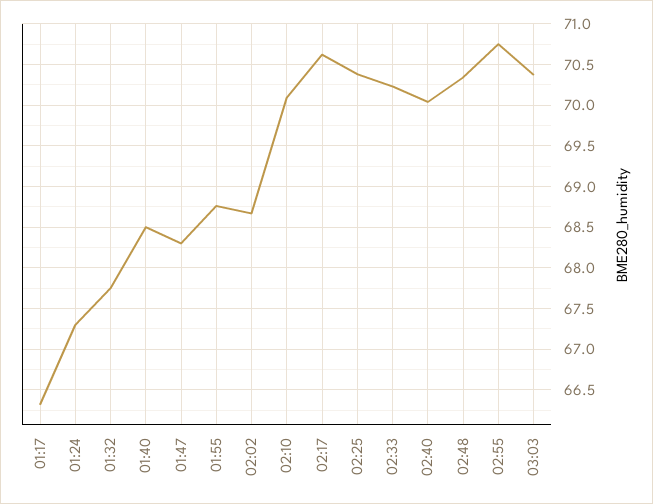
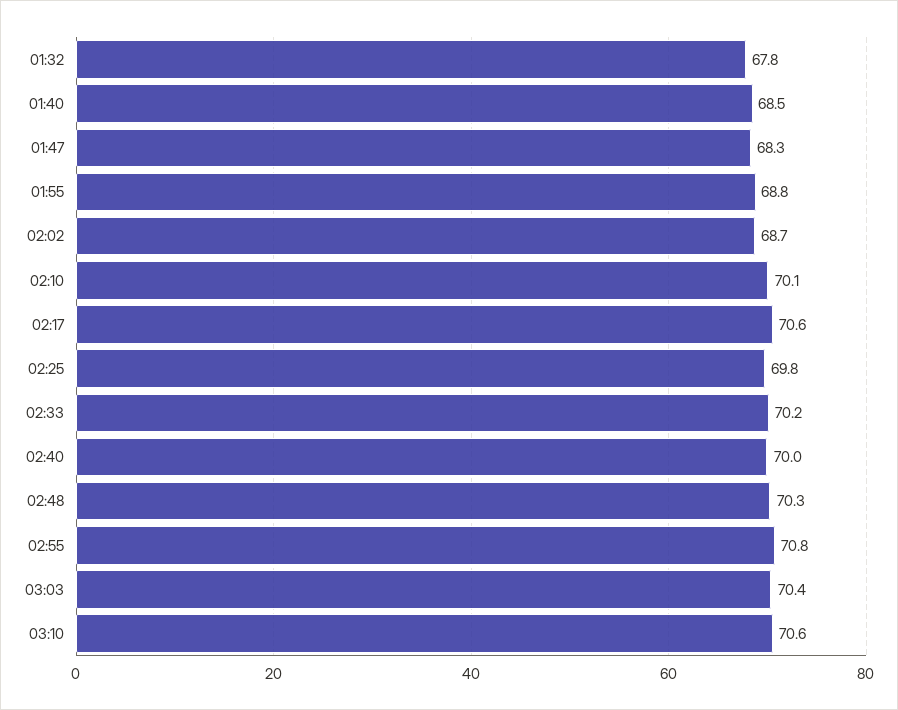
01:17: 66.3 -> none
01:24: 67.3 -> none
02:25: 70.4 -> 69.8
03:10: none -> 70.6

